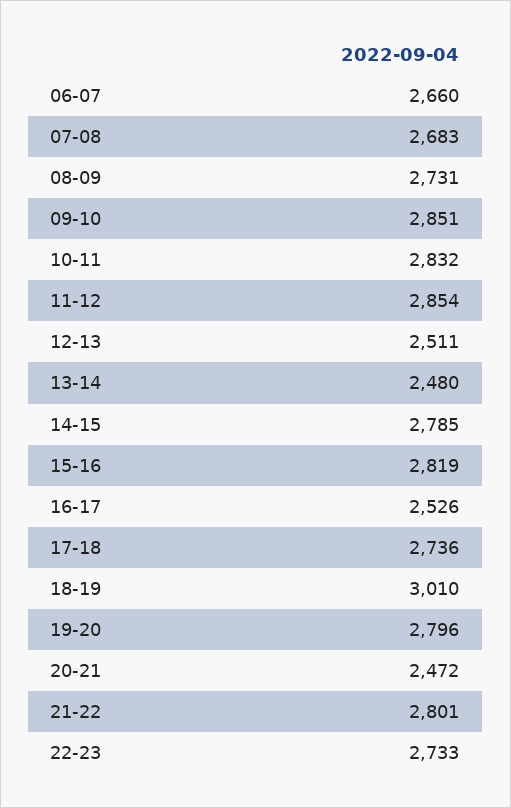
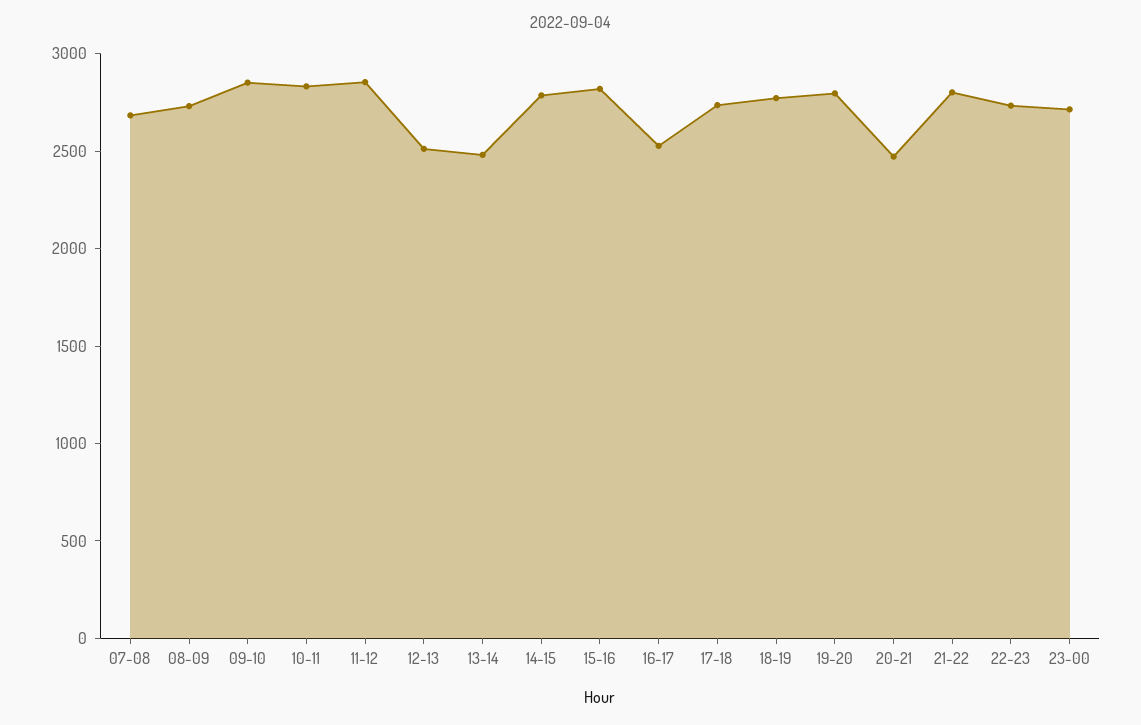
06-07: 2660 -> none
18-19: 3010 -> 2800
23-00: none -> 2700

